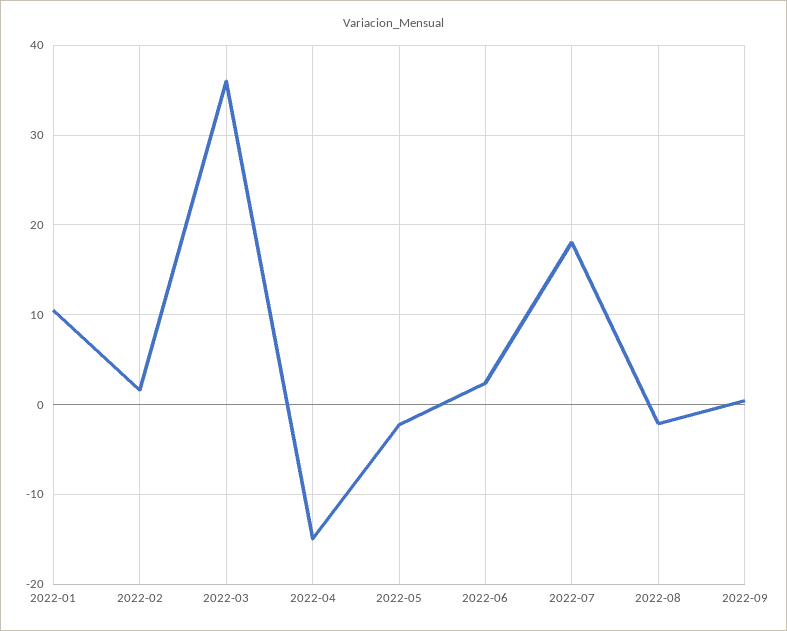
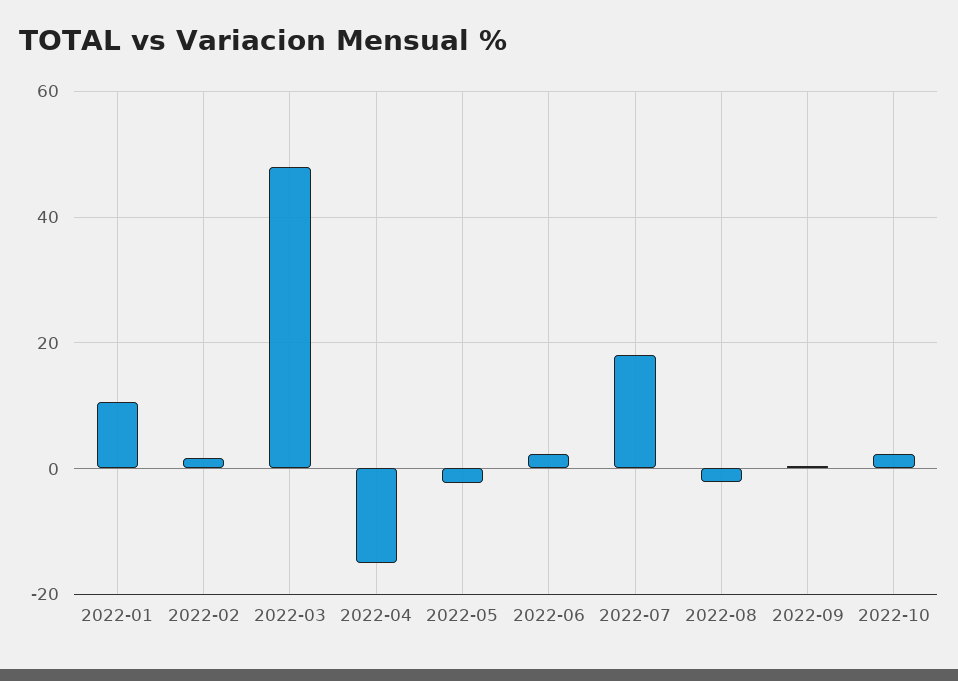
2022-03: 36 -> 48
2022-10: none -> 2

